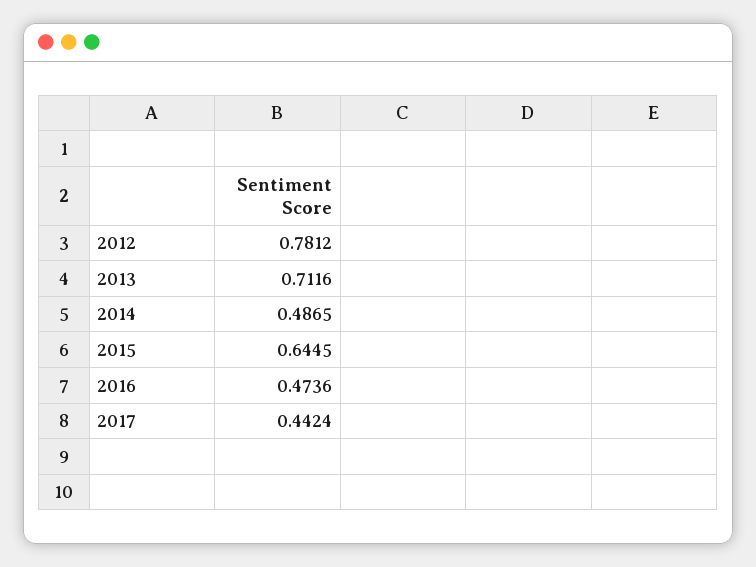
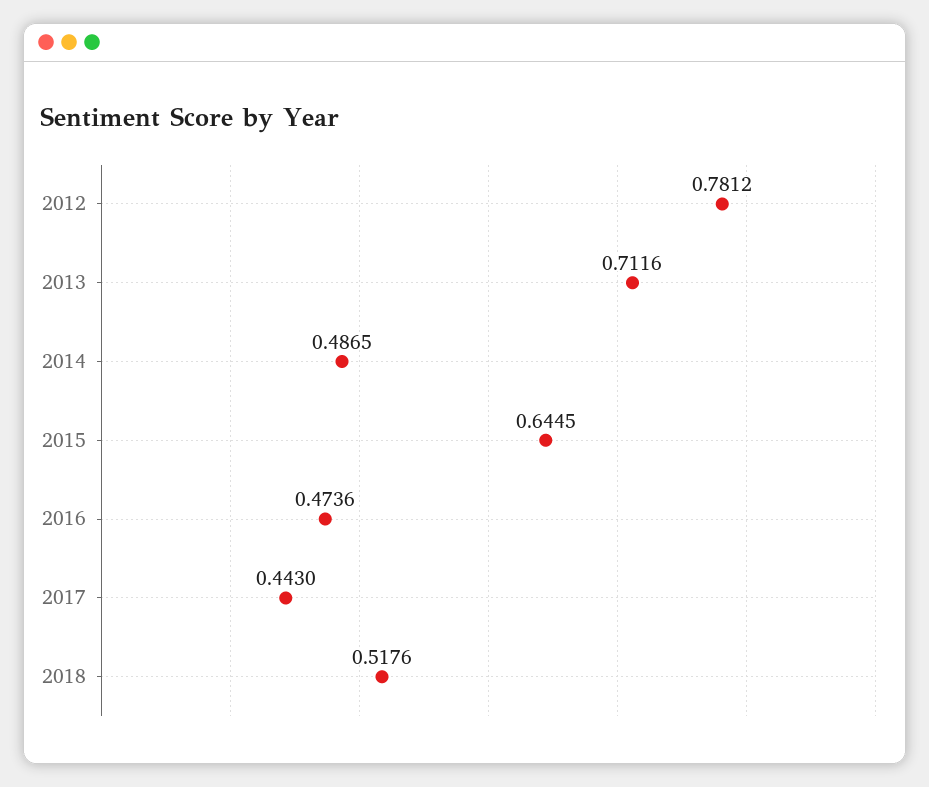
2017: 0.4424 -> 0.443
2018: none -> 0.5176

